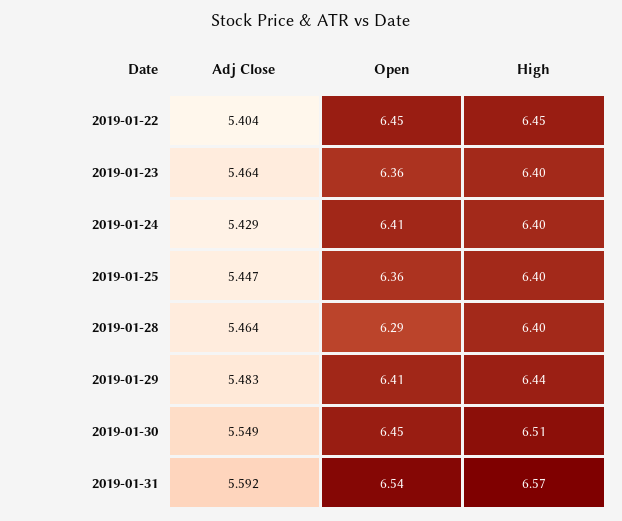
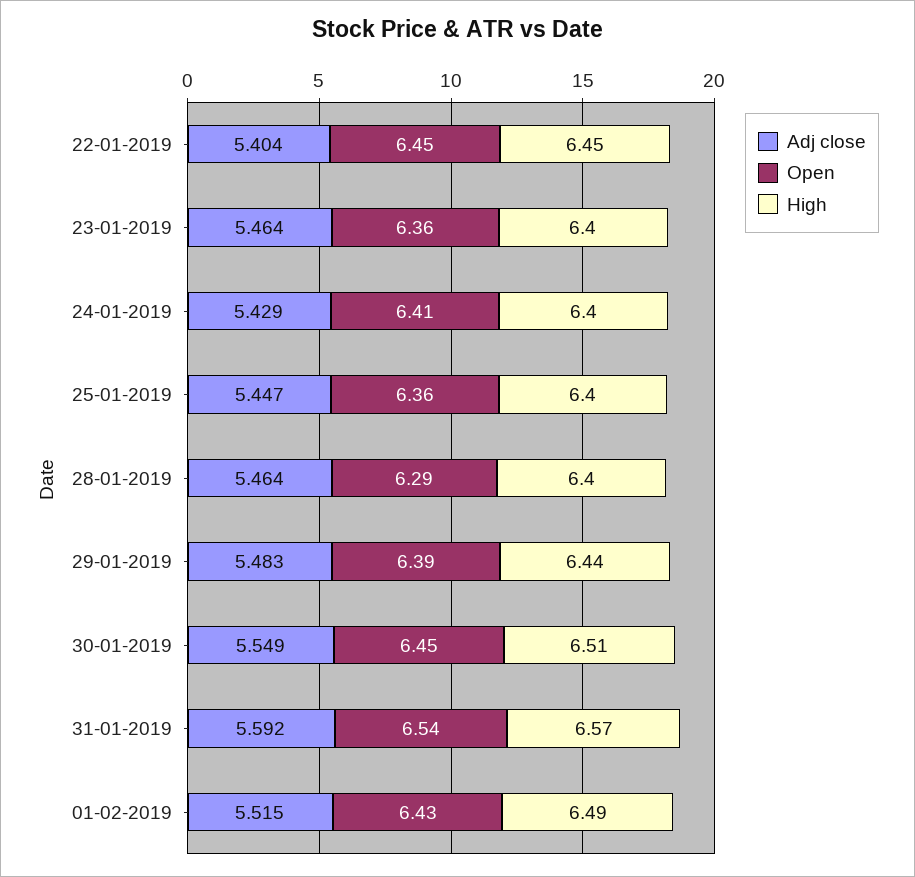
Open, 2019-01-29: 6.41 -> 6.39
Adj Close, 01-02-2019: none -> 5.515
Open, 01-02-2019: none -> 6.43
High, 01-02-2019: none -> 6.49

